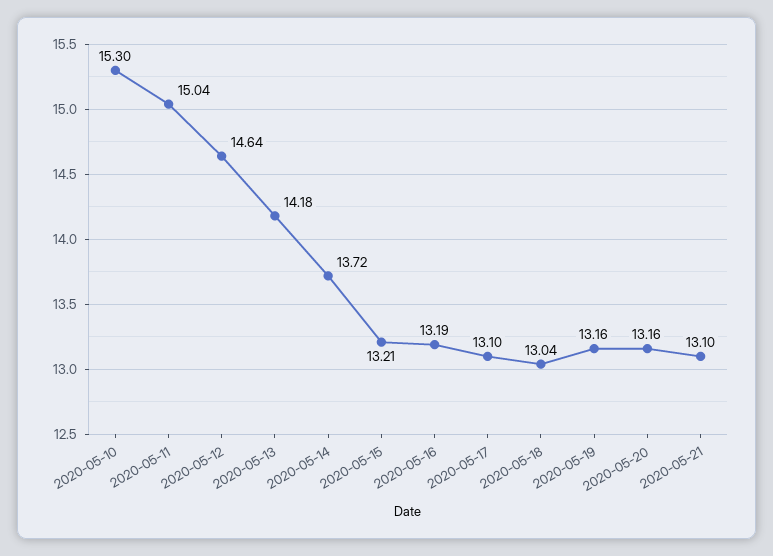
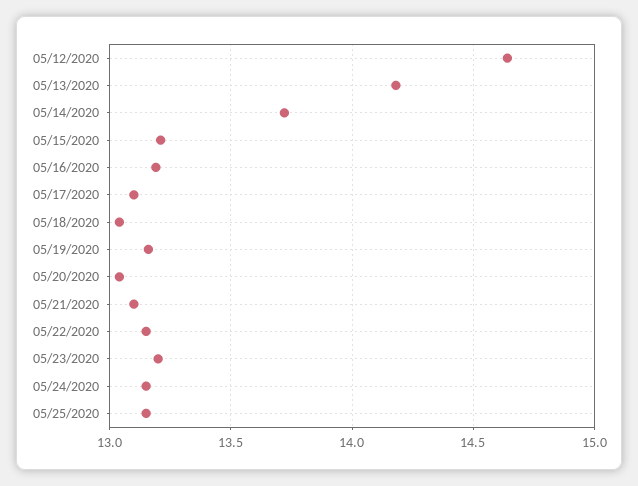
2020-05-10: 15.3 -> none
2020-05-11: 15.04 -> none
2020-05-20: 13.16 -> 13.05
05/22/2020: none -> 13.15
05/23/2020: none -> 13.2
05/24/2020: none -> 13.15
05/25/2020: none -> 13.15

